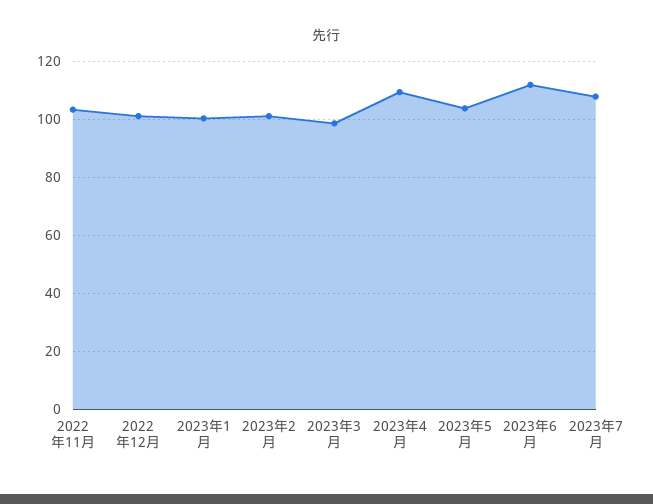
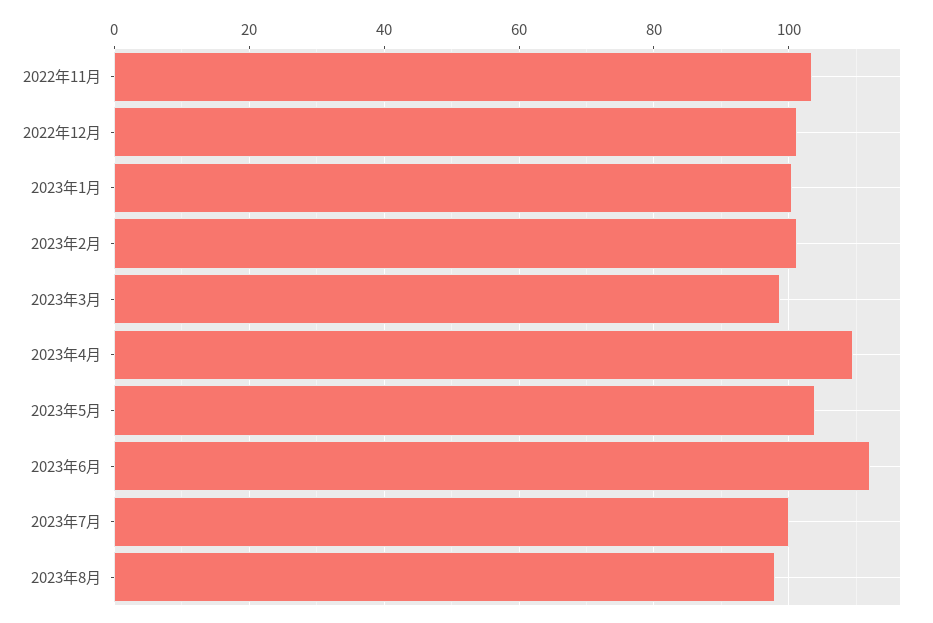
2023年7月: 107.5 -> 100
2023年8月: none -> 98

